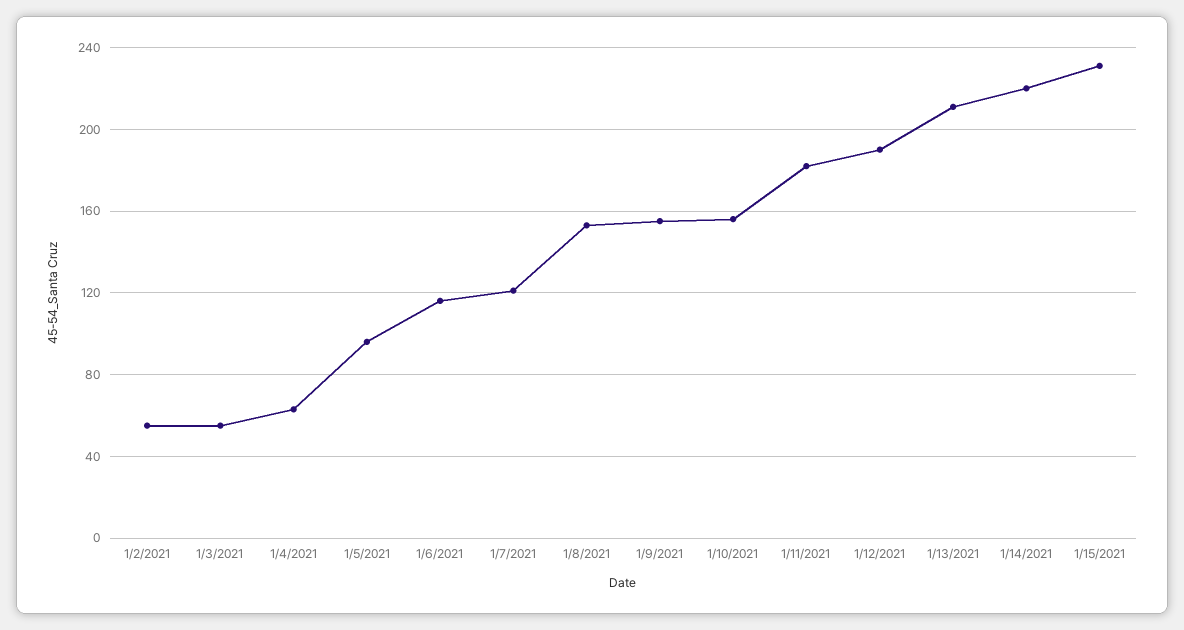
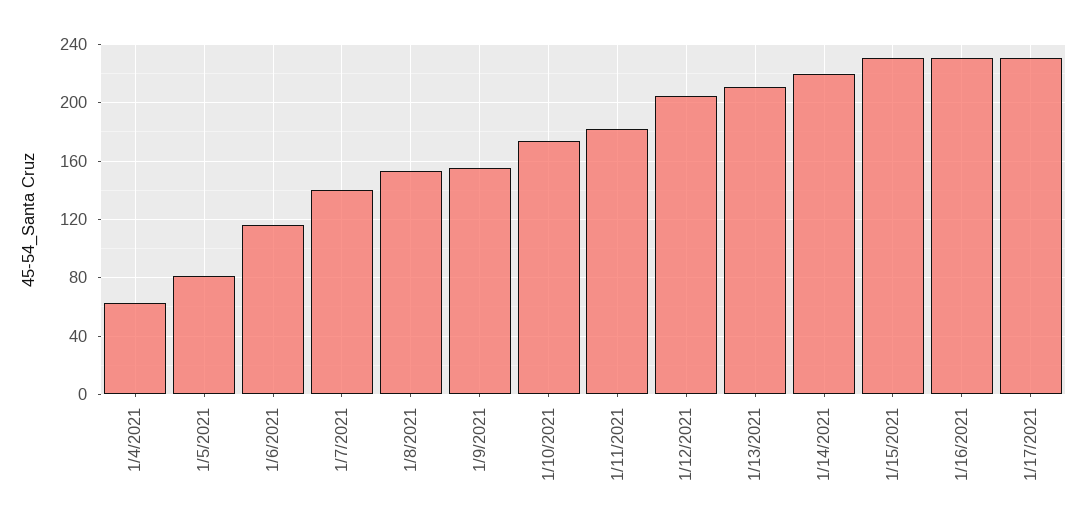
1/2/2021: 55 -> none
1/3/2021: 55 -> none
1/5/2021: 95 -> 80
1/7/2021: 120 -> 140
1/10/2021: 155 -> 175
1/12/2021: 190 -> 205
1/16/2021: none -> 230
1/17/2021: none -> 230

